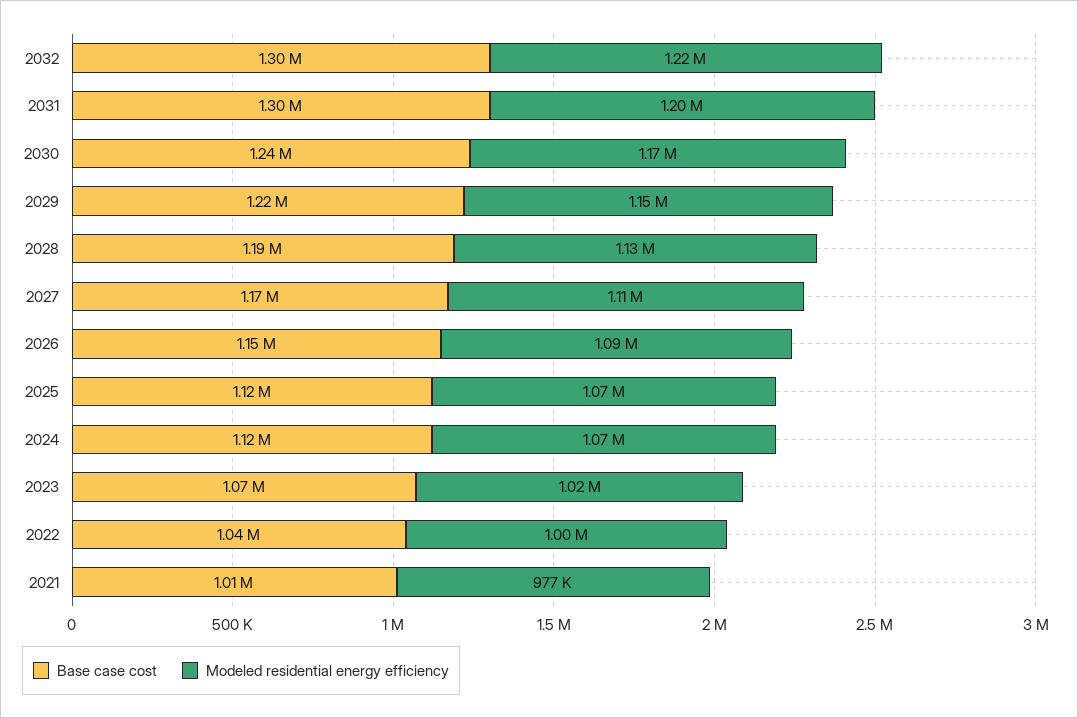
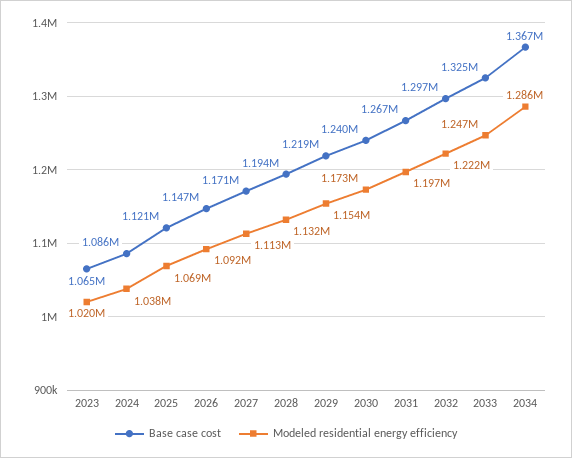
Base case cost, 2031: 1300000 -> 1267000
Base case cost, 2024: 1120000 -> 1086000
Modeled residential energy efficiency, 2024: 1070000 -> 1038000
Base case cost, 2022: 1040000 -> none
Modeled residential energy efficiency, 2022: 1000000 -> none
Base case cost, 2021: 1010000 -> none
Modeled residential energy efficiency, 2021: 977000 -> none
Base case cost, 2033: none -> 1325000
Modeled residential energy efficiency, 2033: none -> 1247000
Base case cost, 2034: none -> 1367000
Modeled residential energy efficiency, 2034: none -> 1286000

